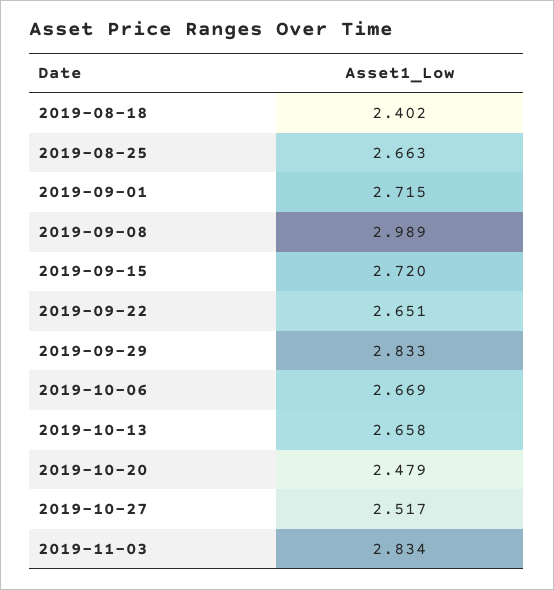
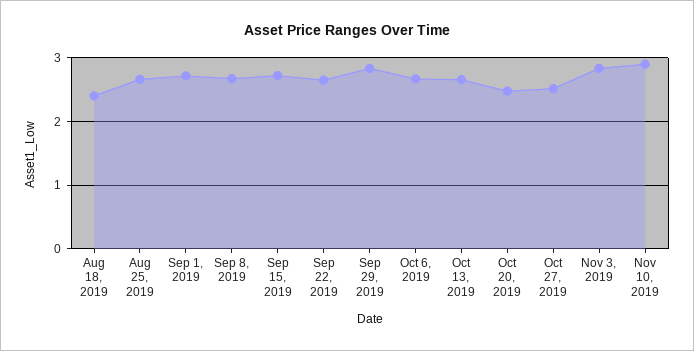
2019-09-08: 2.989 -> 2.7
Nov 10, 2019: none -> 2.9

